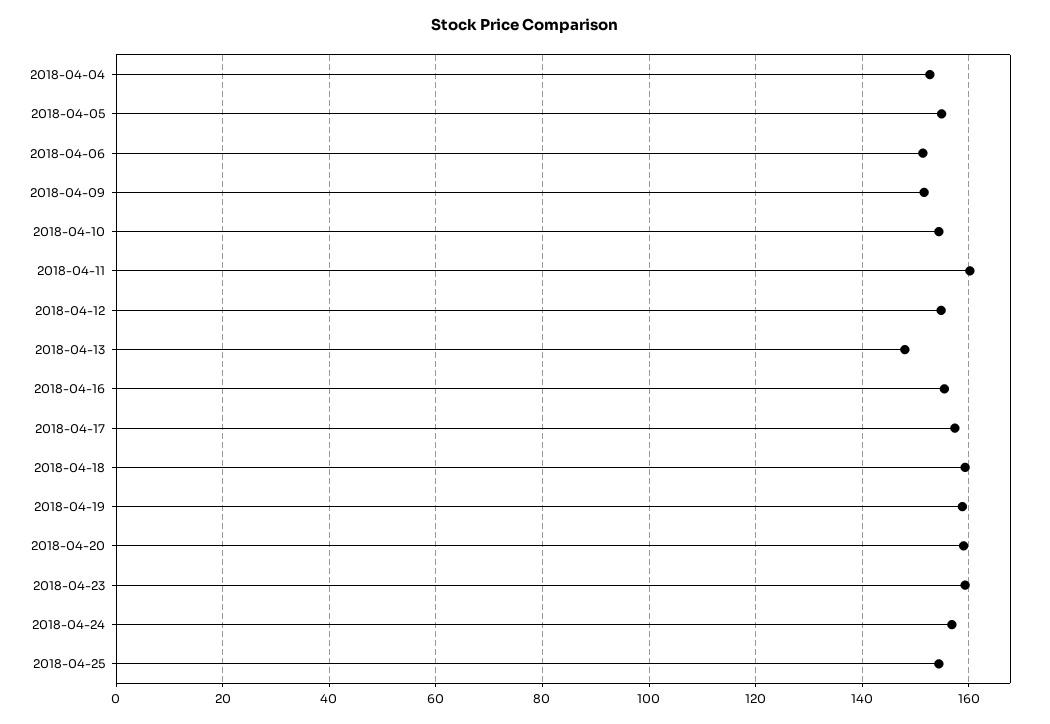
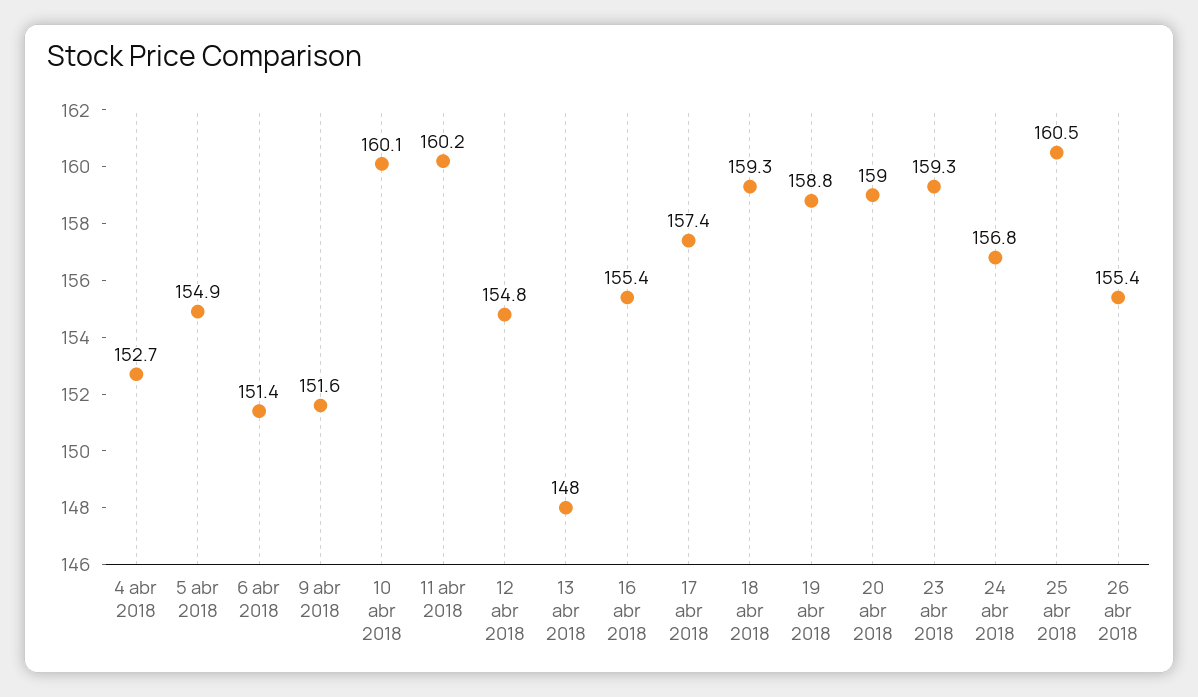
2018-04-10: 154 -> 160.1
2018-04-25: 154 -> 160.5
26 abr 2018: none -> 155.4

